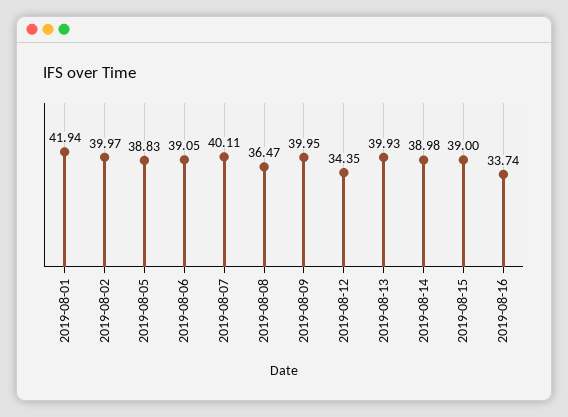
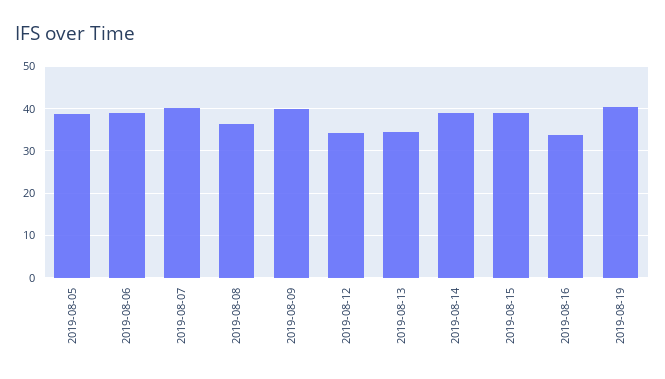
2019-08-01: 41.94 -> none
2019-08-02: 39.97 -> none
2019-08-13: 39.93 -> 34
2019-08-19: none -> 40

